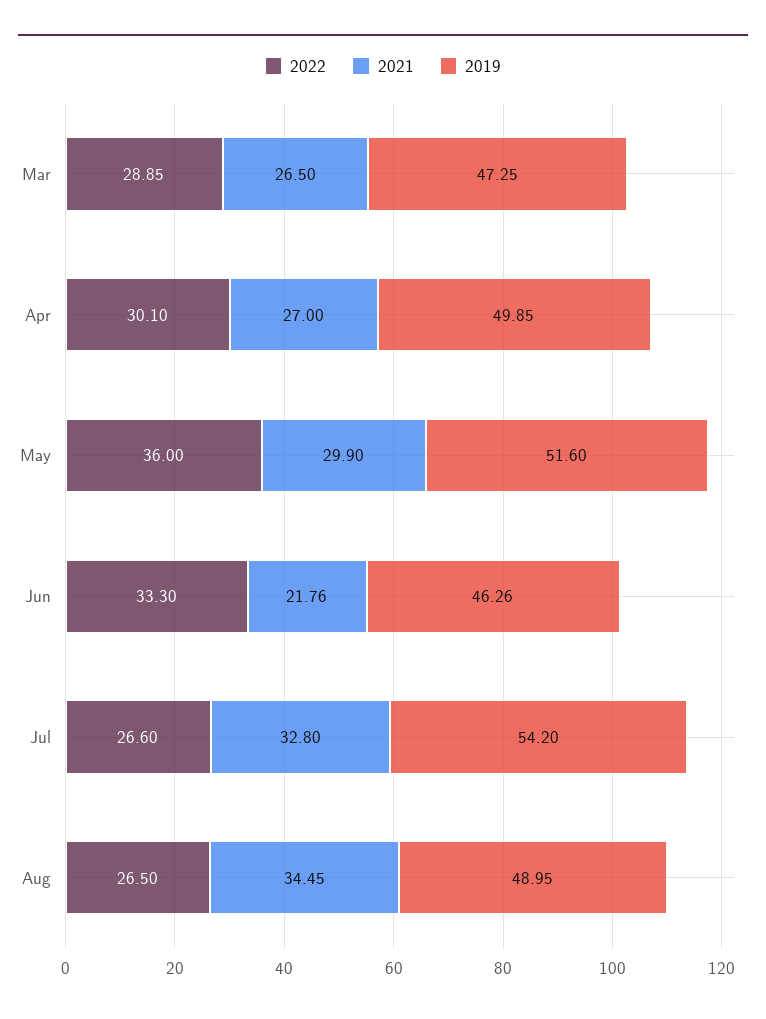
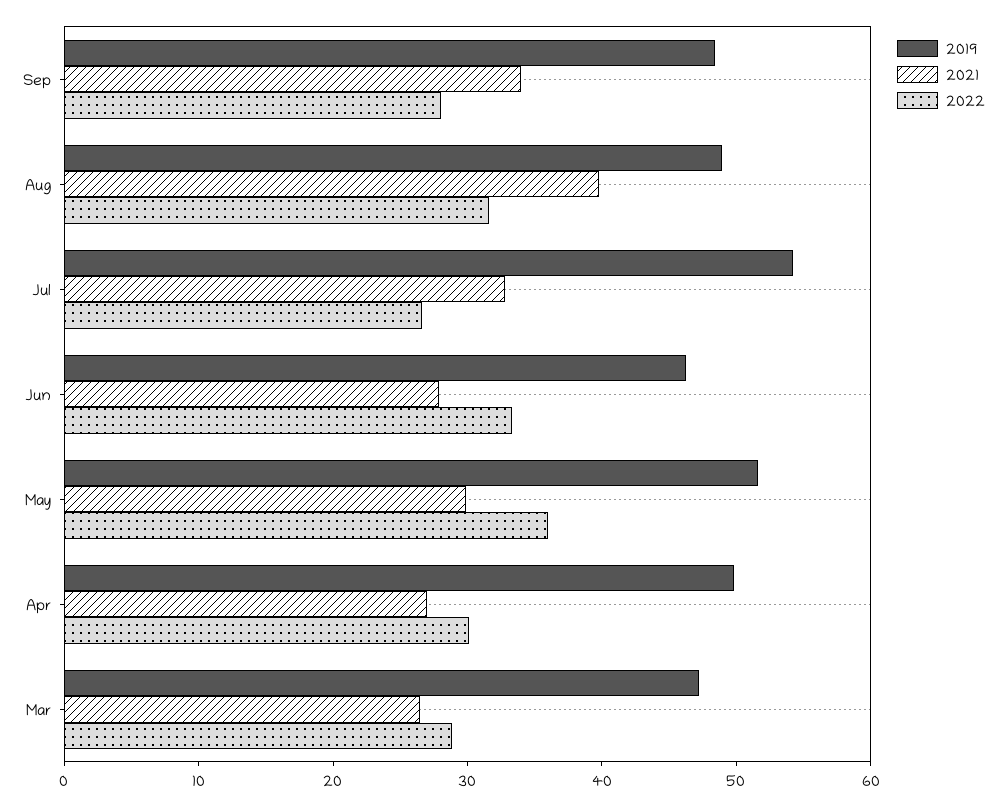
2021, Jun: 21.76 -> 28
2022, Aug: 26.5 -> 32
2021, Aug: 34.45 -> 40
2019, Sep: none -> 48
2021, Sep: none -> 34
2022, Sep: none -> 28

